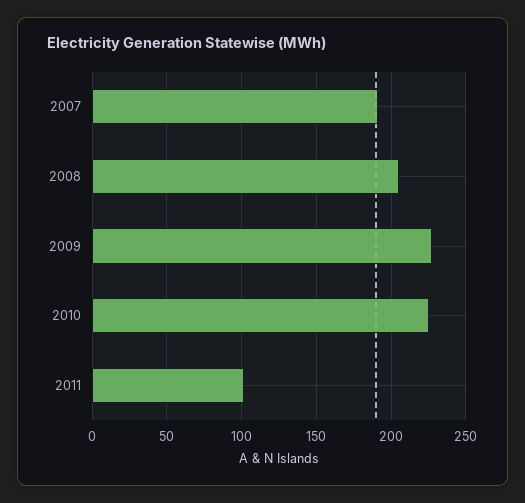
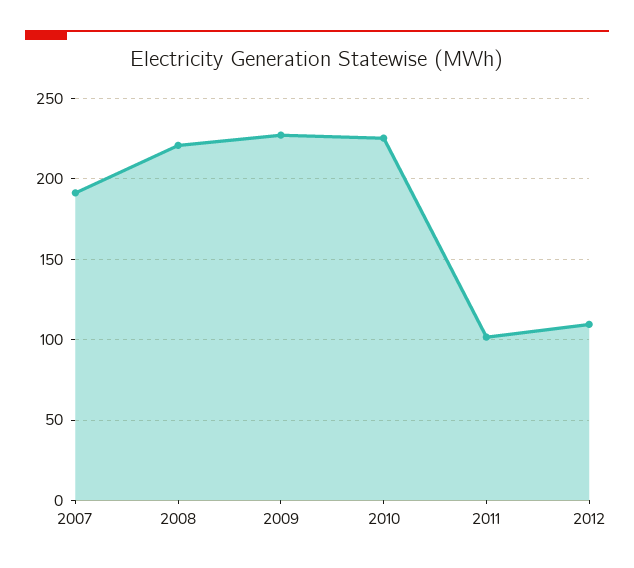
2008: 205 -> 220
2012: none -> 110

